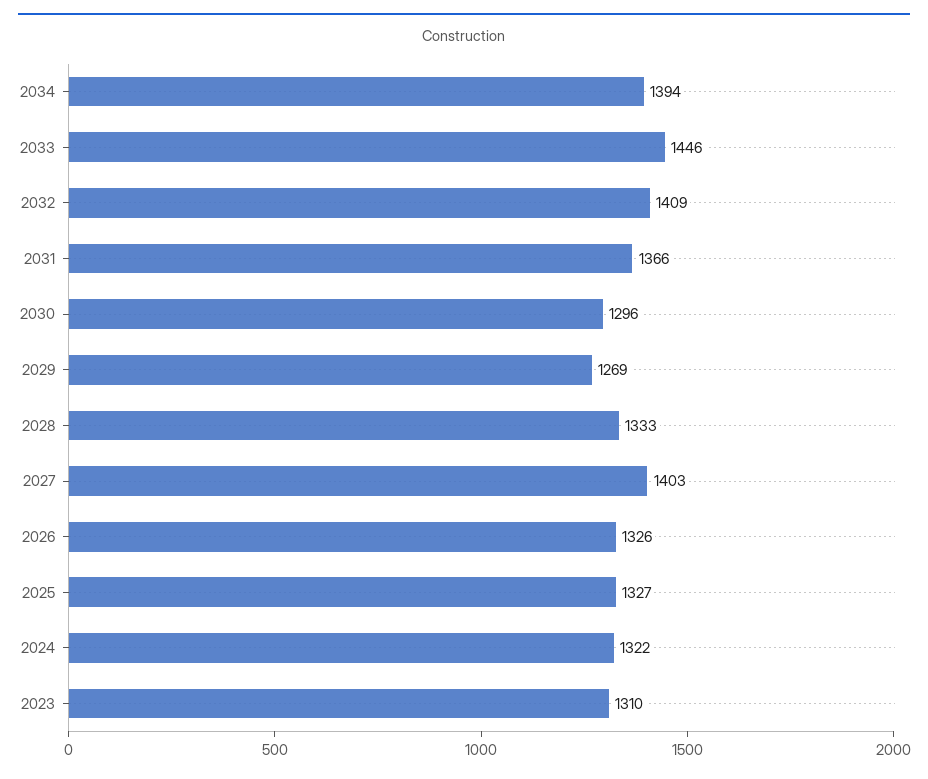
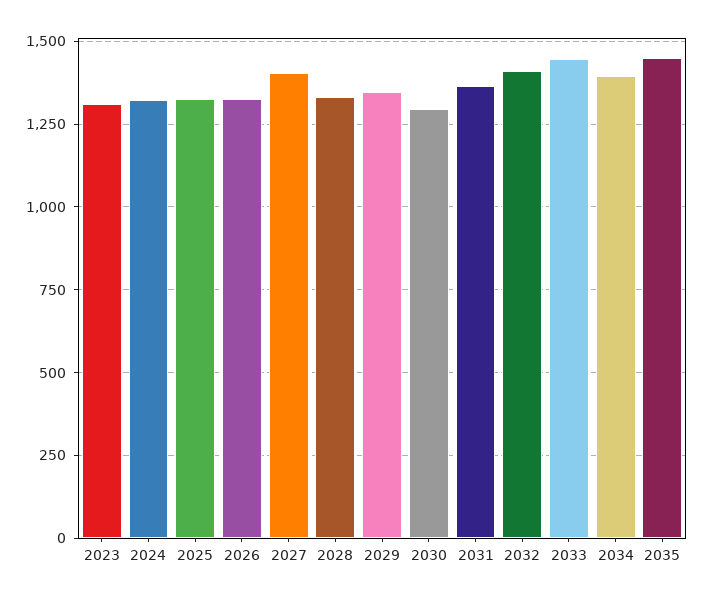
2029: 1269 -> 1350
2035: none -> 1450

